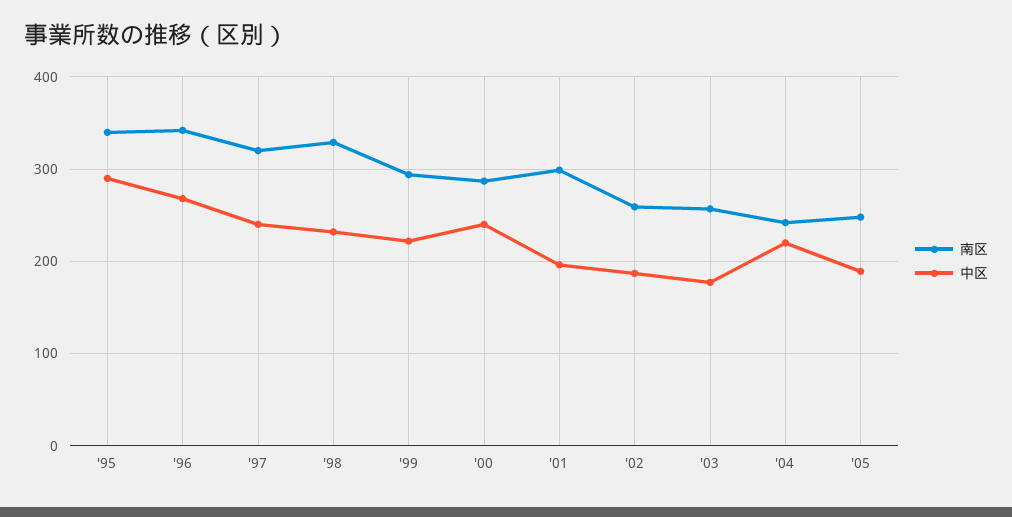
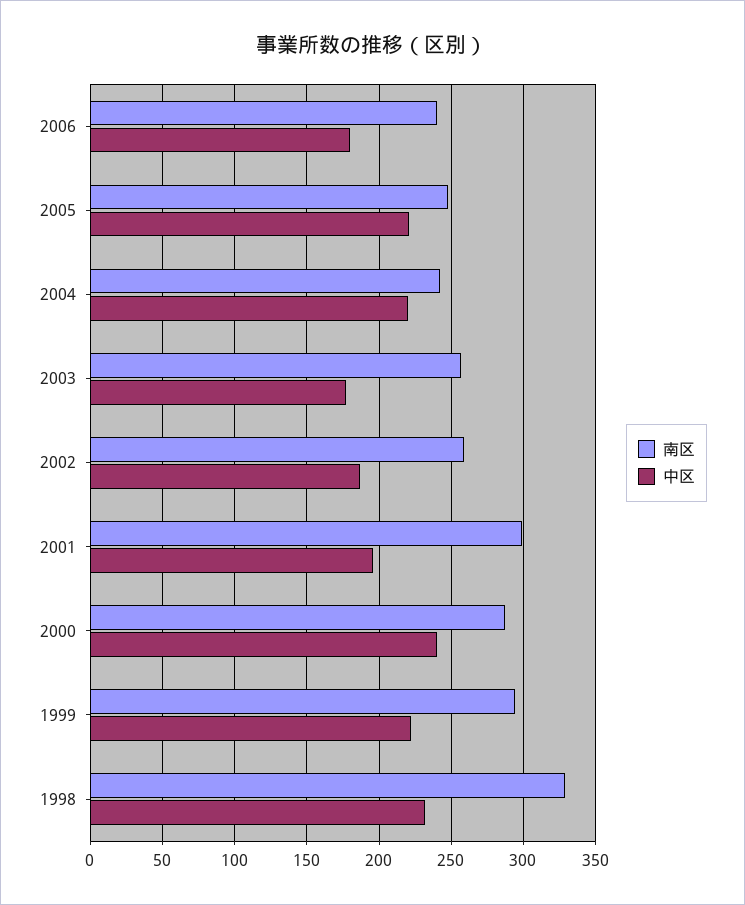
南区, '95: 340 -> none
中区, '95: 290 -> none
南区, '96: 340 -> none
中区, '96: 270 -> none
南区, '97: 320 -> none
中区, '97: 240 -> none
中区, '05: 190 -> 220
南区, 2006: none -> 240
中区, 2006: none -> 180

